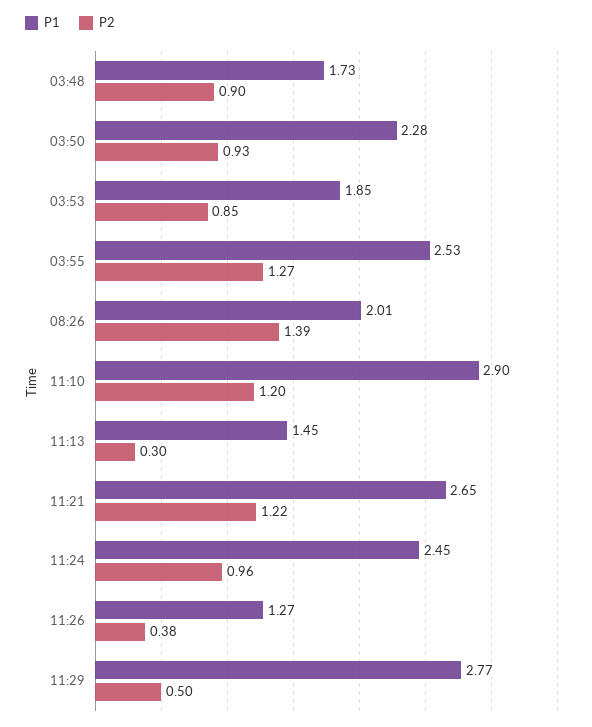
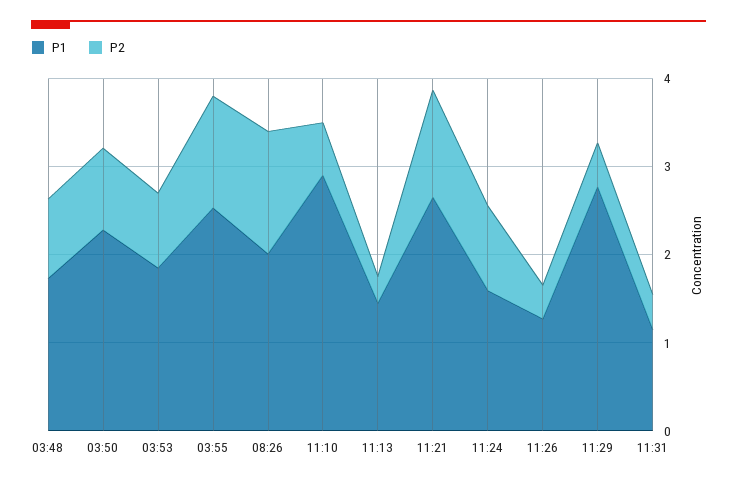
P2, 11:10: 1.2 -> 0.6
P1, 11:24: 2.45 -> 1.6
P1, 11:31: none -> 1.2
P2, 11:31: none -> 0.4

